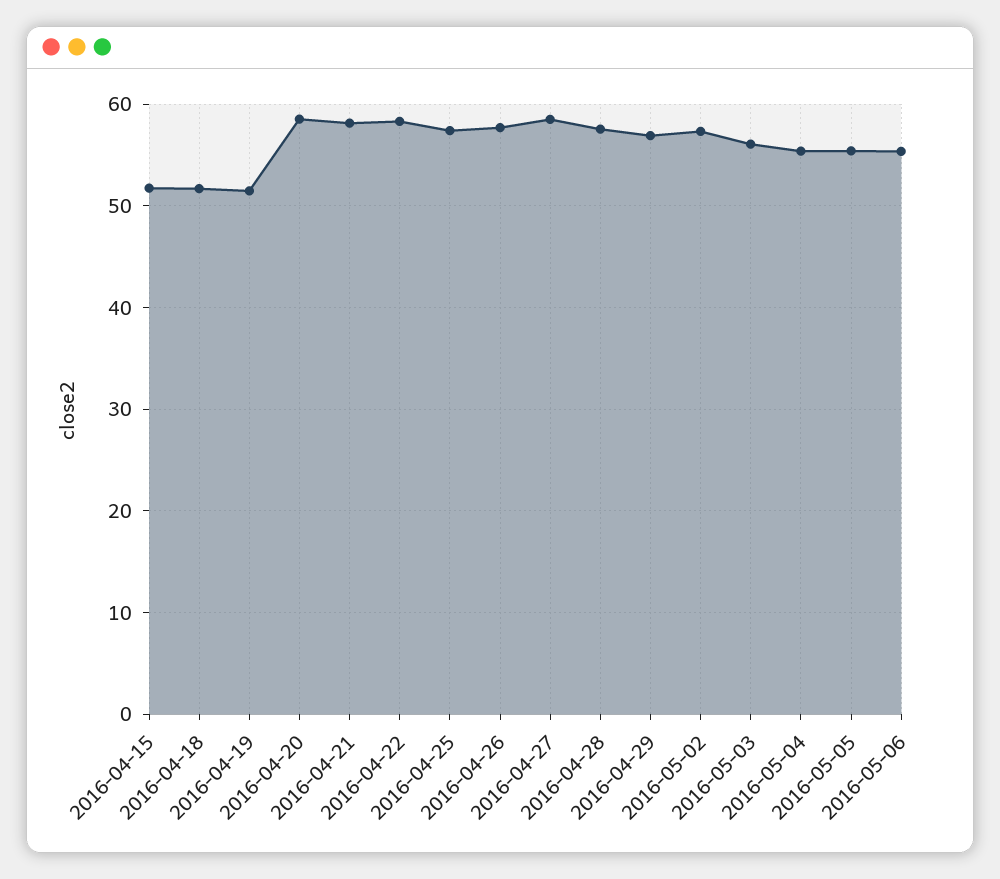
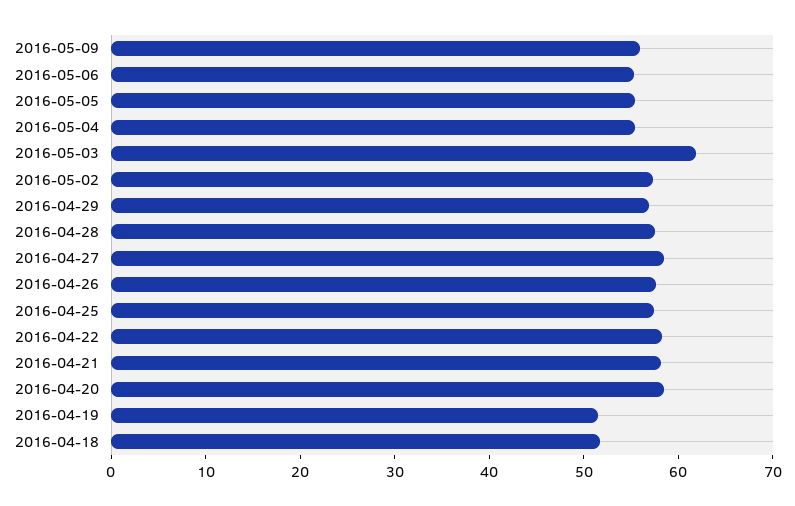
2016-04-15: 52 -> none
2016-05-03: 56 -> 62
2016-05-09: none -> 56

